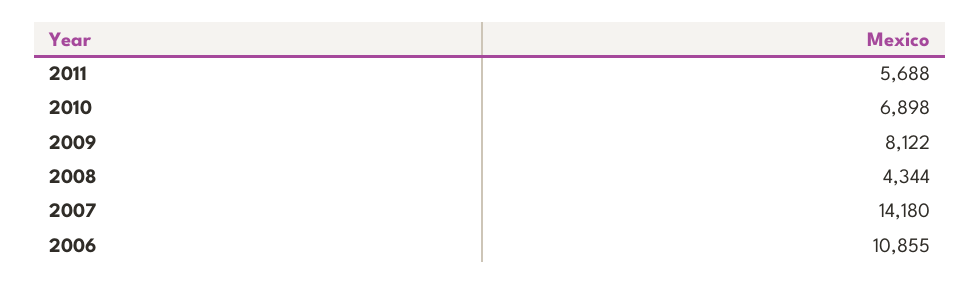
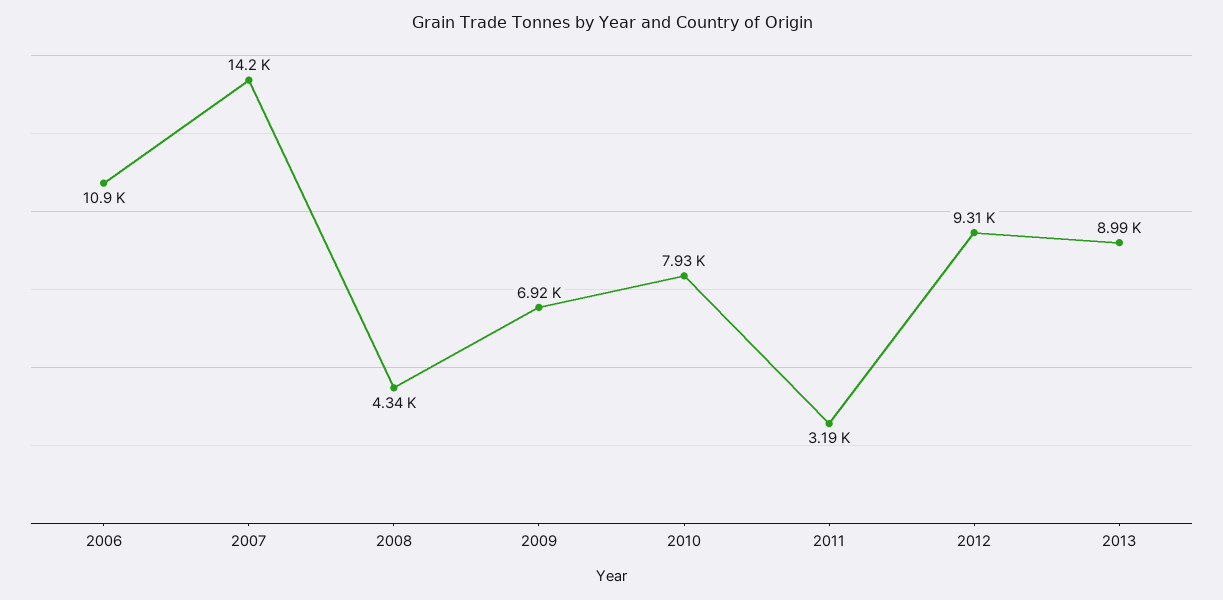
2011: 5688 -> 3190
2010: 6898 -> 7930
2009: 8122 -> 6920
2012: none -> 9310
2013: none -> 8990

